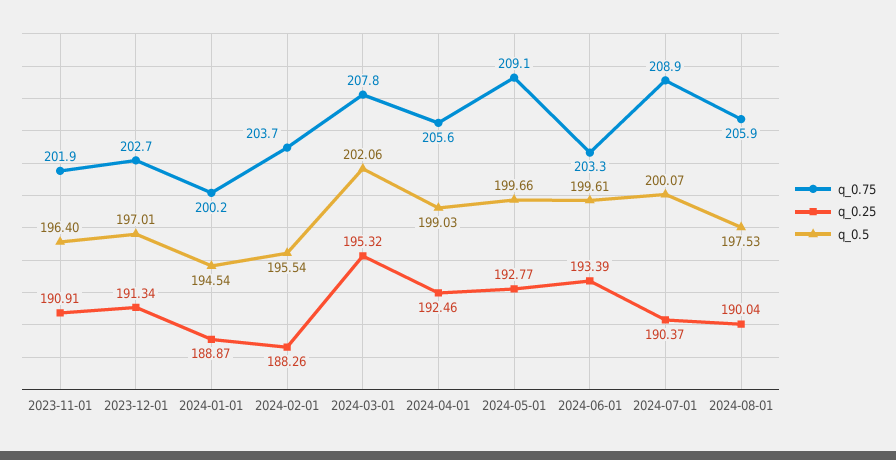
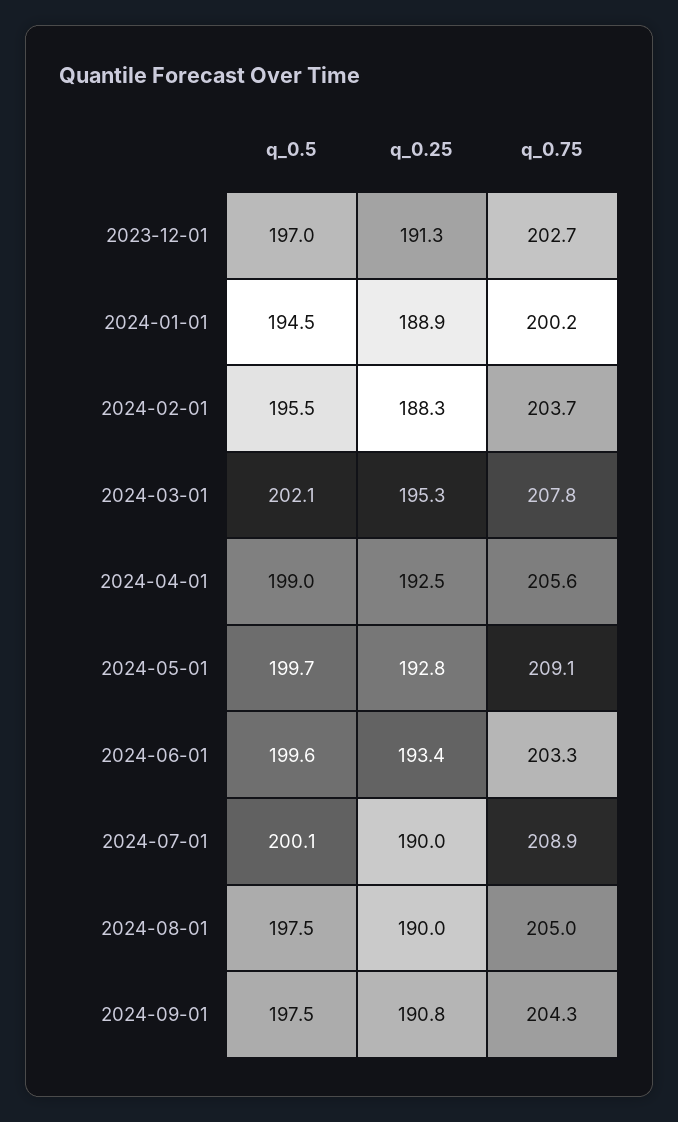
q_0.75, 2023-11-01: 201.9 -> none
q_0.25, 2023-11-01: 190.91 -> none
q_0.5, 2023-11-01: 196.4 -> none
q_0.25, 2024-07-01: 190.37 -> 190
q_0.75, 2024-08-01: 205.9 -> 205
q_0.5, 2024-09-01: none -> 197.5
q_0.25, 2024-09-01: none -> 190.8
q_0.75, 2024-09-01: none -> 204.3

